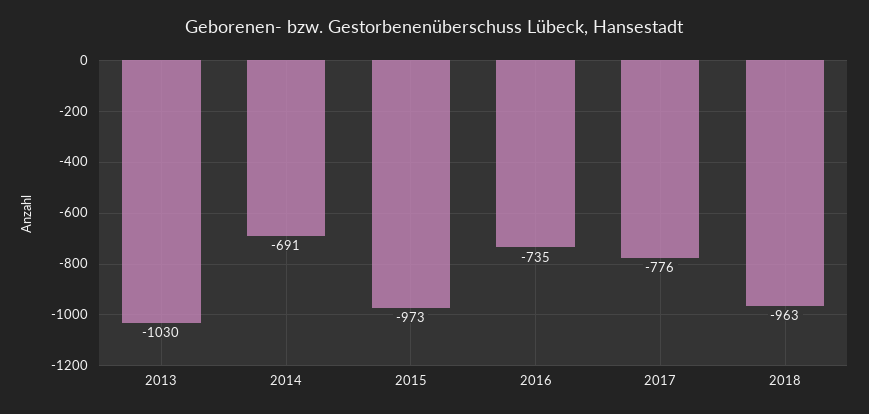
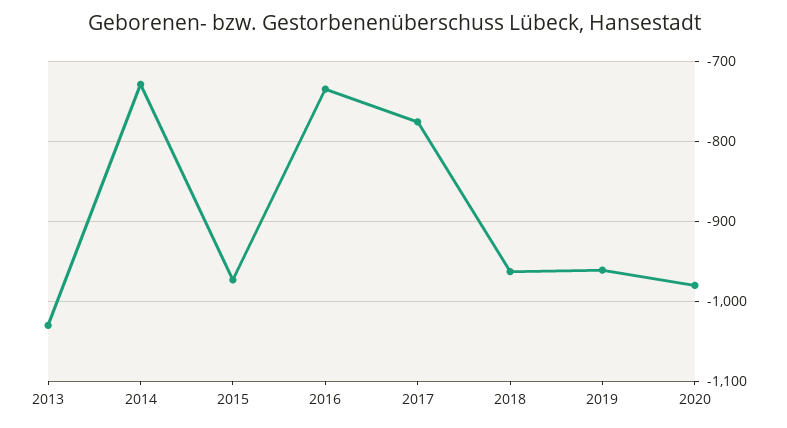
2014: -691 -> -730
2019: none -> -960
2020: none -> -980

